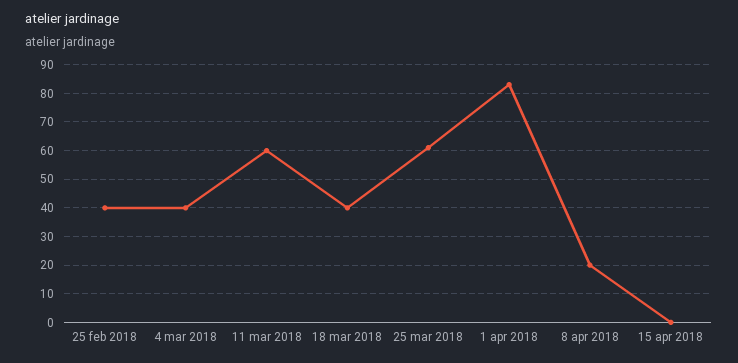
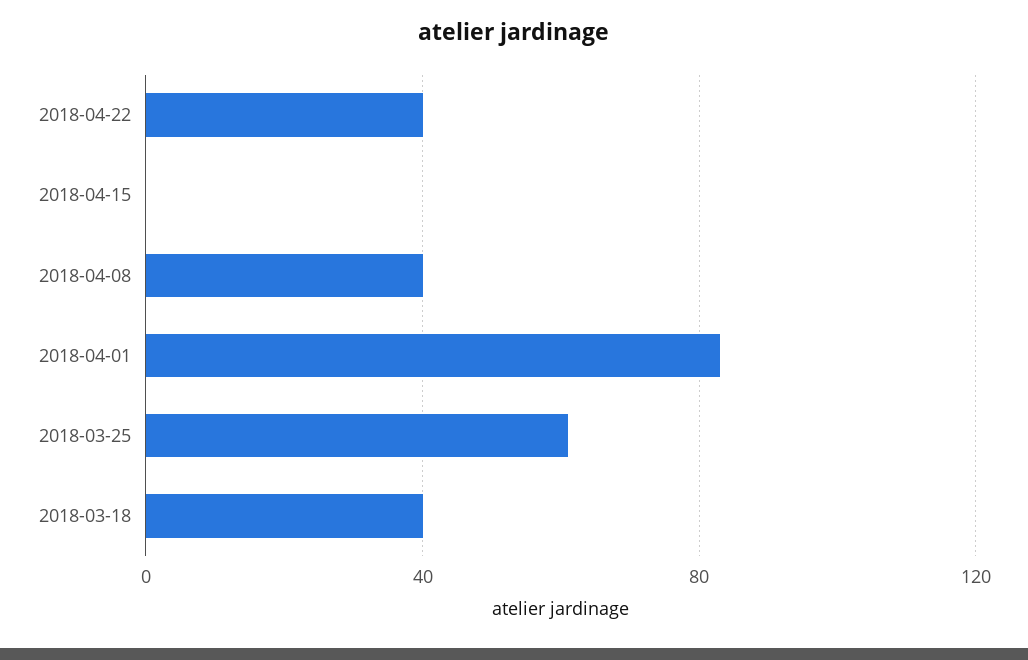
25 feb 2018: 40 -> none
4 mar 2018: 40 -> none
11 mar 2018: 60 -> none
8 apr 2018: 20 -> 40
2018-04-22: none -> 40

